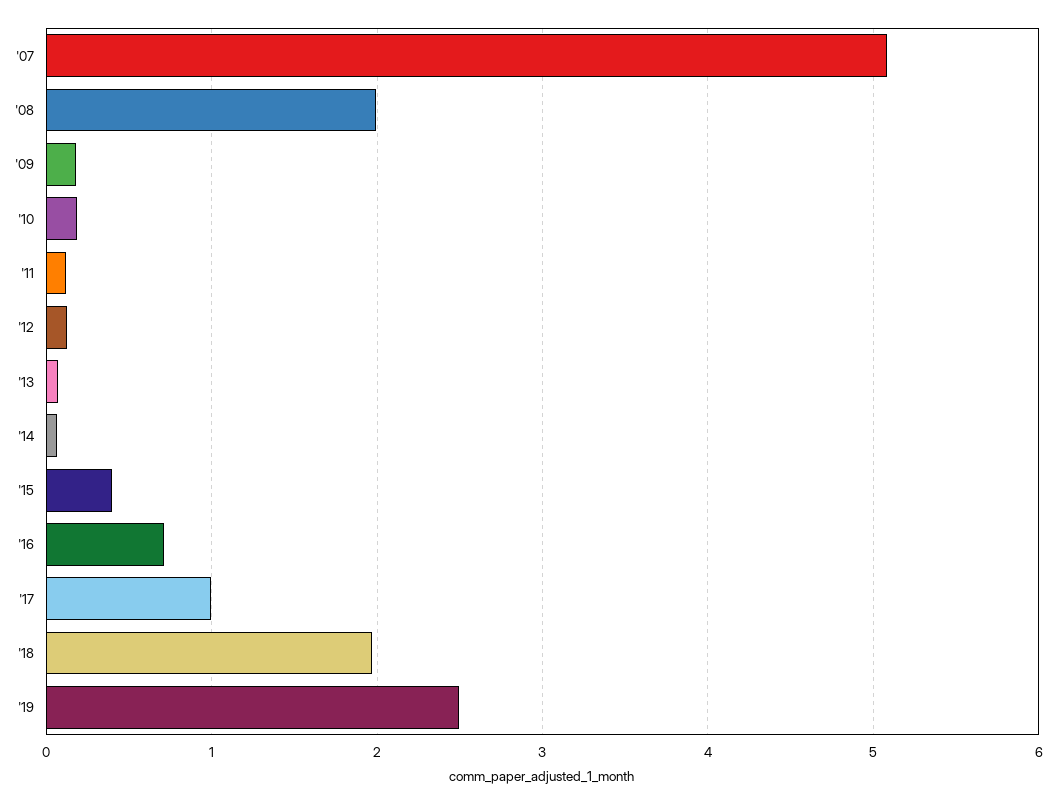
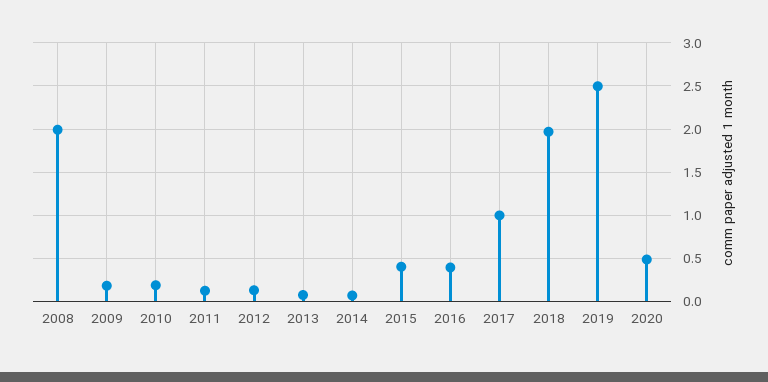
'07: 5.1 -> none
'16: 0.7 -> 0.4
2020: none -> 0.5

